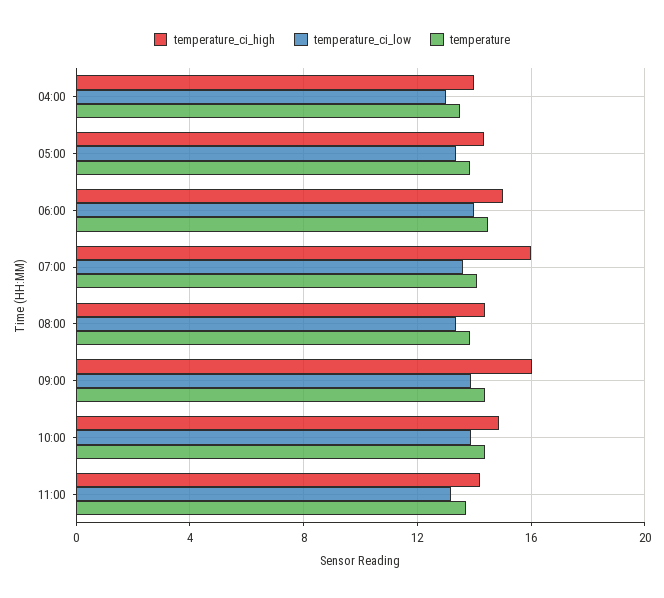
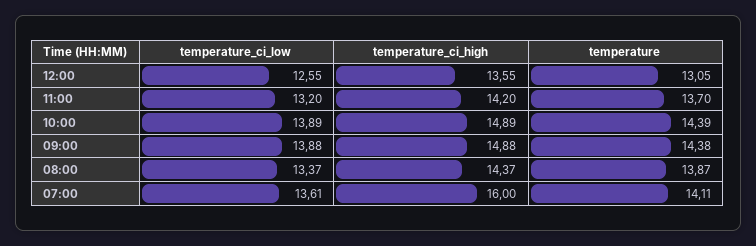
temperature_ci_high, 04:00: 14 -> none
temperature_ci_low, 04:00: 13 -> none
temperature, 04:00: 13.5 -> none
temperature_ci_high, 05:00: 14.5 -> none
temperature_ci_low, 05:00: 13.5 -> none
temperature, 05:00: 14 -> none
temperature_ci_high, 06:00: 15 -> none
temperature_ci_low, 06:00: 14 -> none
temperature, 06:00: 14.5 -> none
temperature_ci_high, 09:00: 16 -> 14.88
temperature_ci_low, 12:00: none -> 12.55
temperature_ci_high, 12:00: none -> 13.55
temperature, 12:00: none -> 13.05

